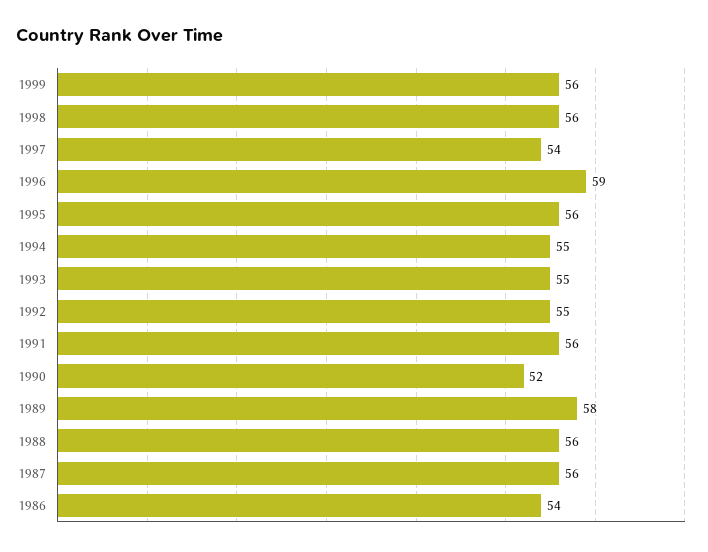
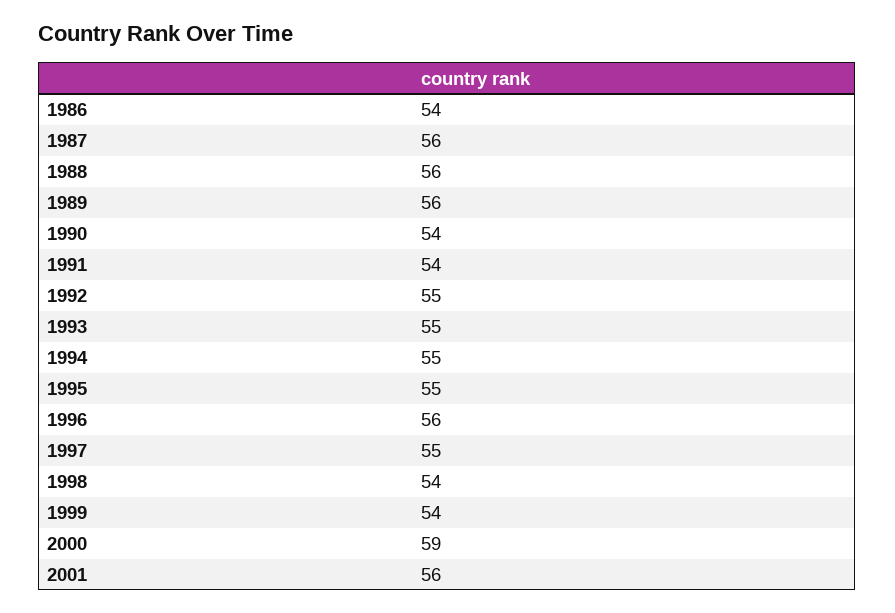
1999: 56 -> 54
1998: 56 -> 54
1997: 54 -> 55
1996: 59 -> 56
1995: 56 -> 55
1991: 56 -> 54
1990: 52 -> 54
1989: 58 -> 56
2000: none -> 59
2001: none -> 56

